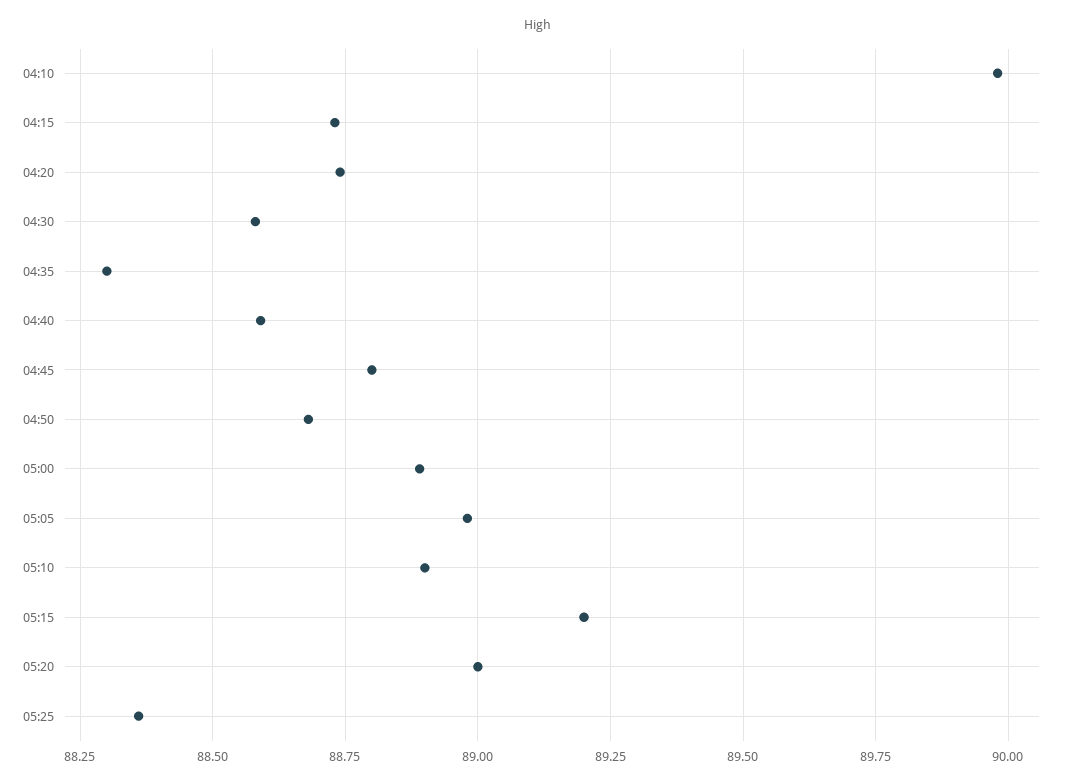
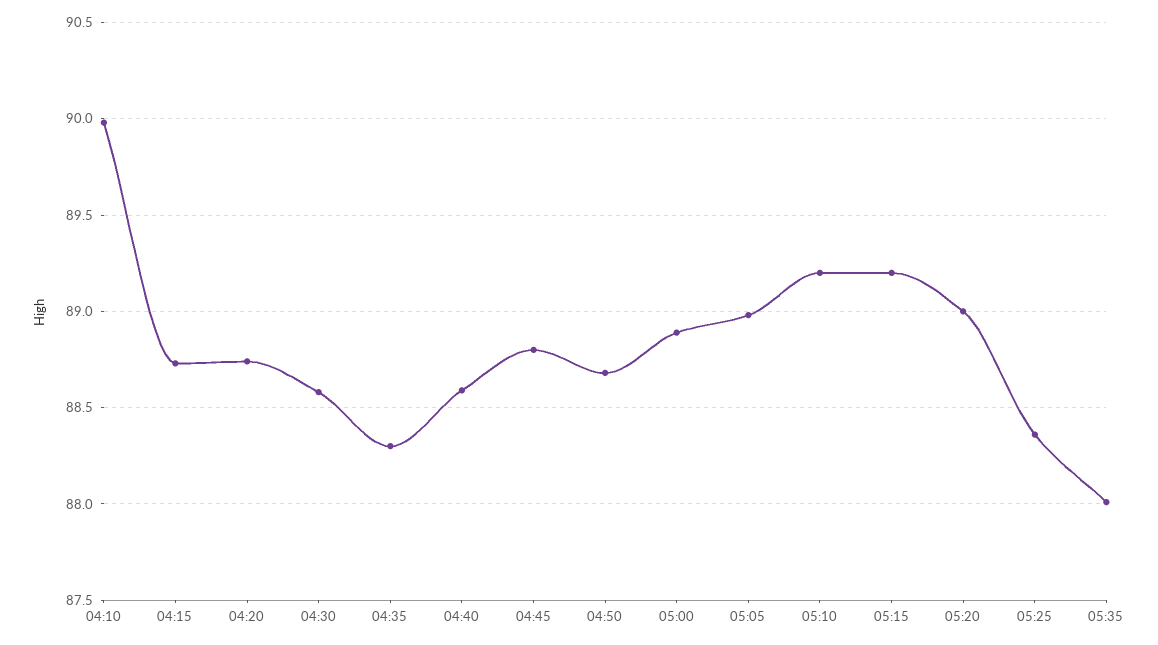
05:10: 88.9 -> 89.2
05:35: none -> 88

